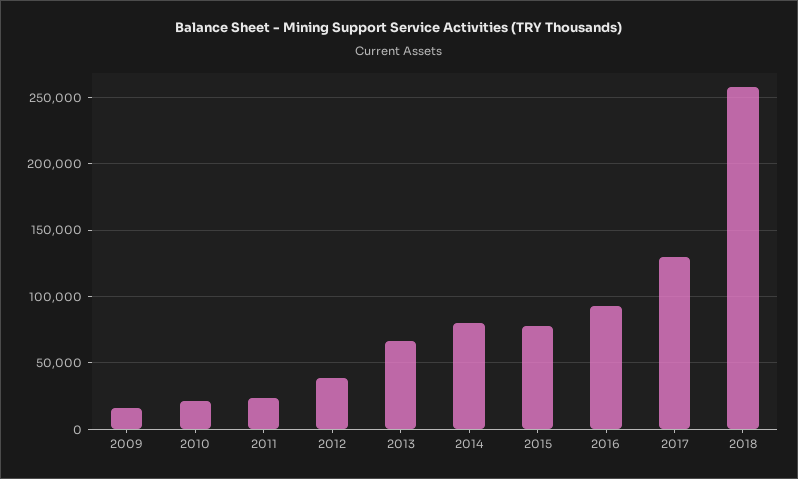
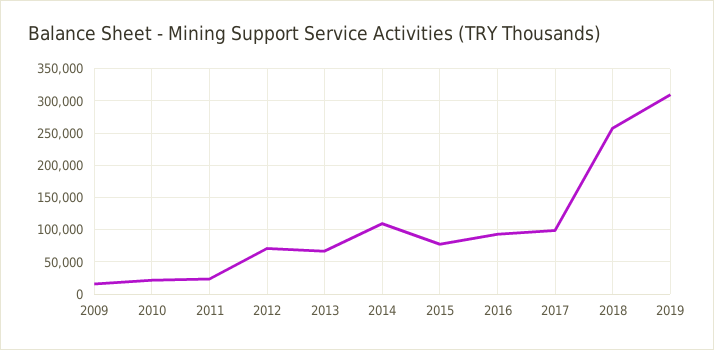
2012: 40000 -> 70000
2014: 80000 -> 110000
2017: 130000 -> 100000
2019: none -> 310000

